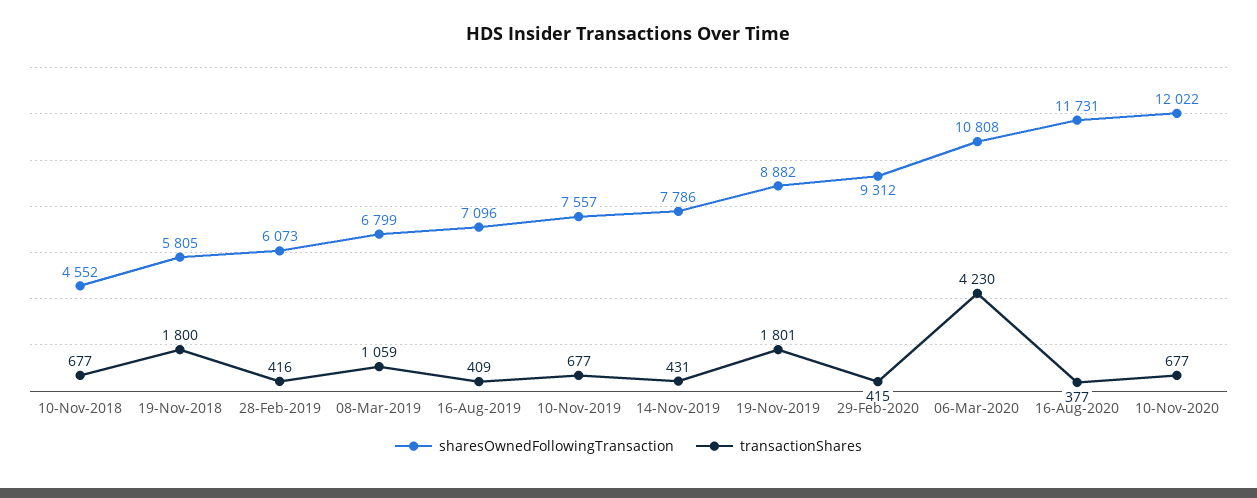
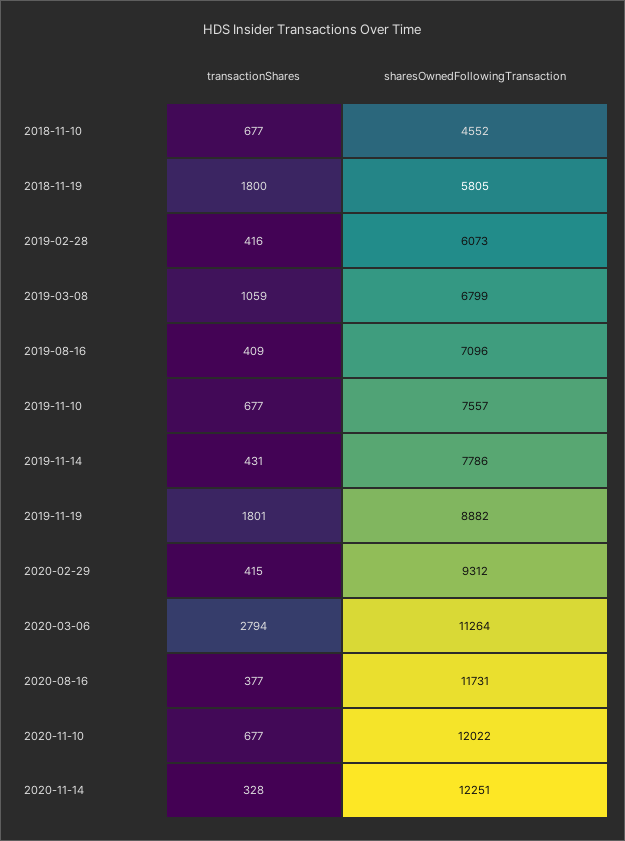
sharesOwnedFollowingTransaction, 06-Mar-2020: 10808 -> 11264
transactionShares, 06-Mar-2020: 4230 -> 2794
transactionShares, 2020-11-14: none -> 328
sharesOwnedFollowingTransaction, 2020-11-14: none -> 12251

